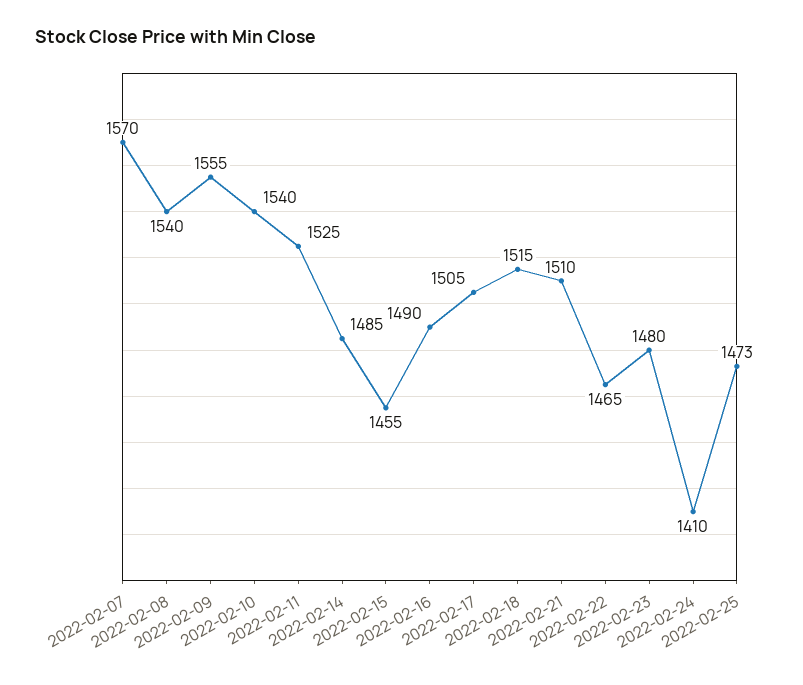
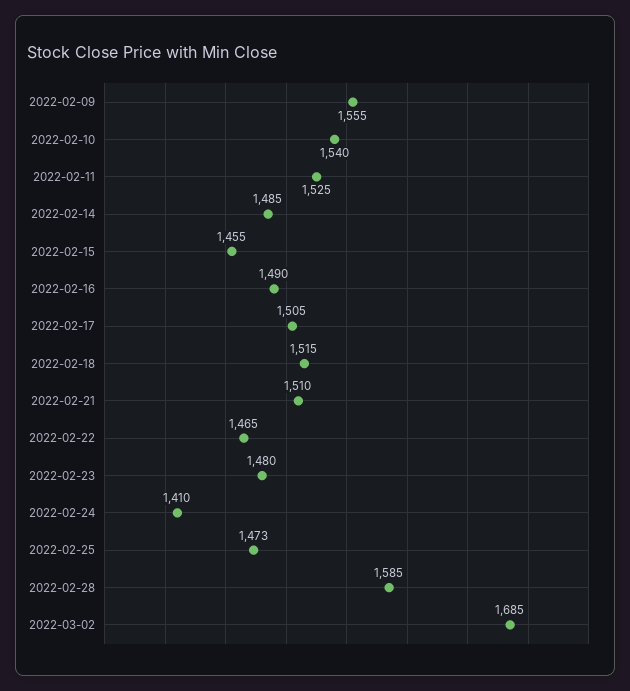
2022-02-07: 1570 -> none
2022-02-08: 1540 -> none
2022-02-28: none -> 1585
2022-03-02: none -> 1685

